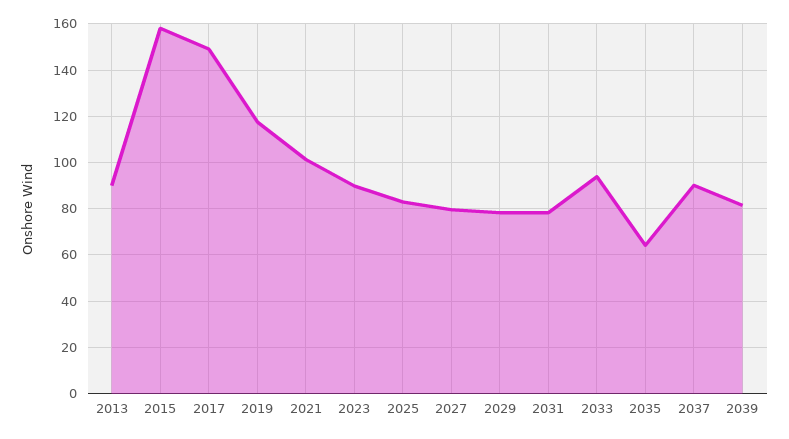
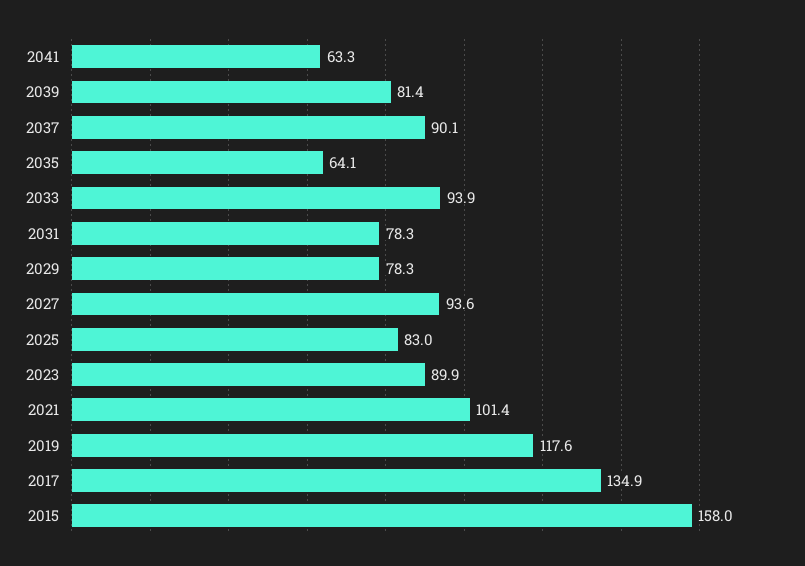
2013: 90 -> none
2017: 150 -> 134.9
2027: 80 -> 93.6
2041: none -> 63.3

